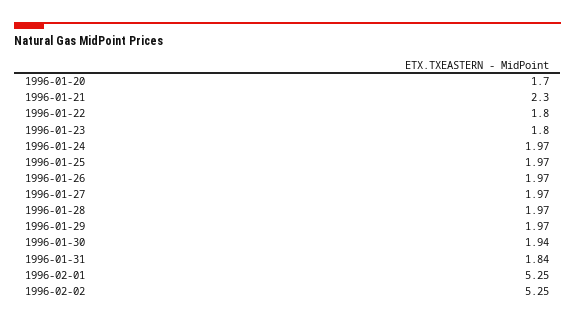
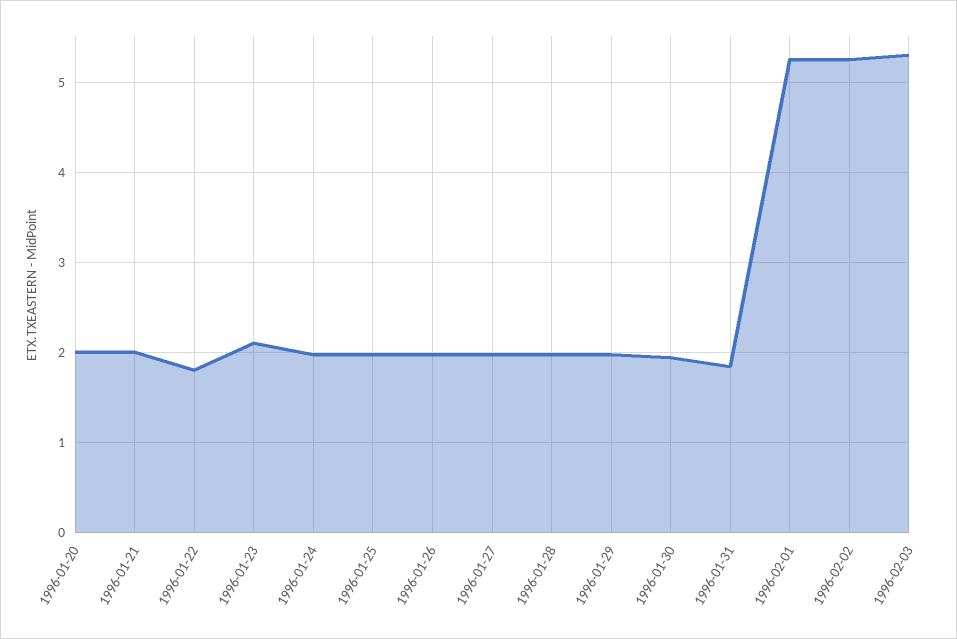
1996-01-20: 1.7 -> 2
1996-01-21: 2.3 -> 2
1996-01-23: 1.8 -> 2.1
1996-02-03: none -> 5.3

